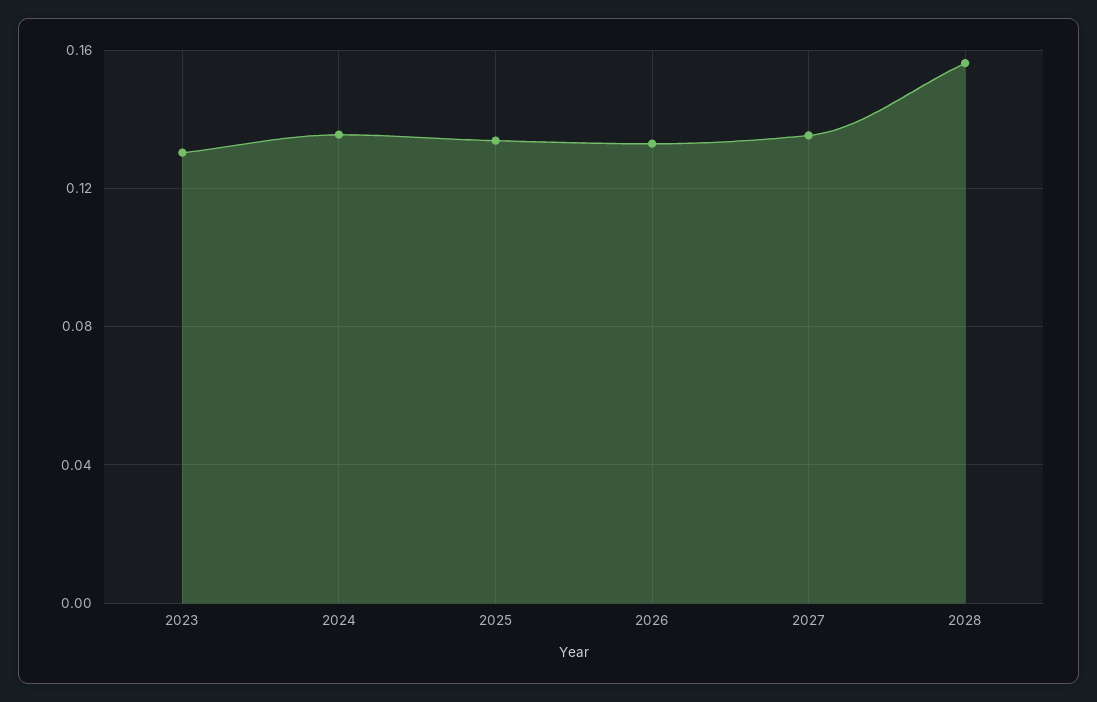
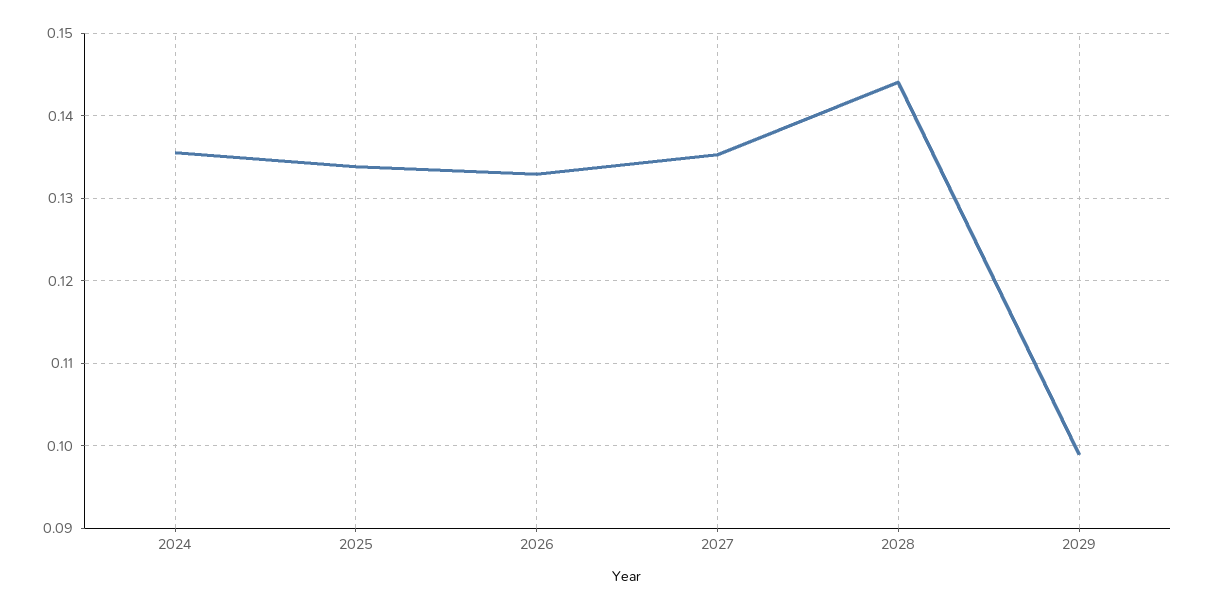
2023: 0.13 -> none
2028: 0.155 -> 0.144
2029: none -> 0.099

